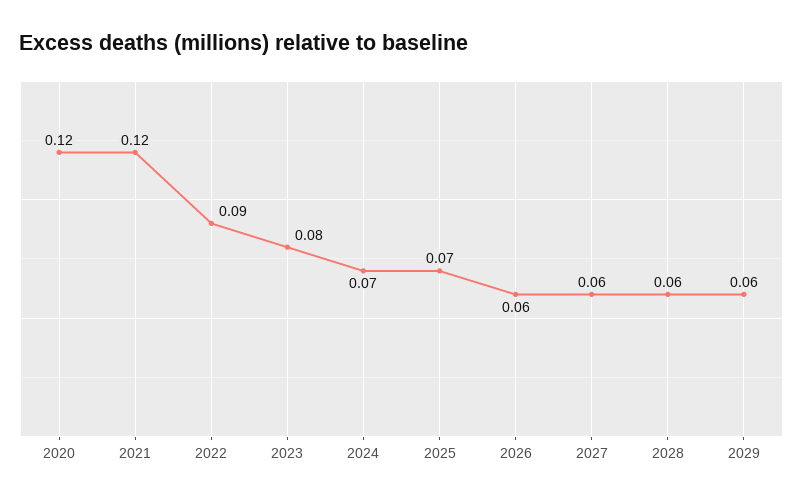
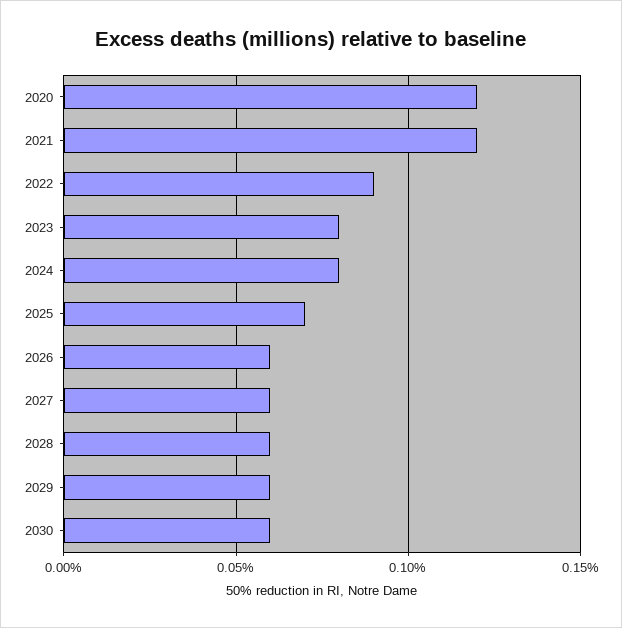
2024: 0.07 -> 0.08
2030: none -> 0.06

